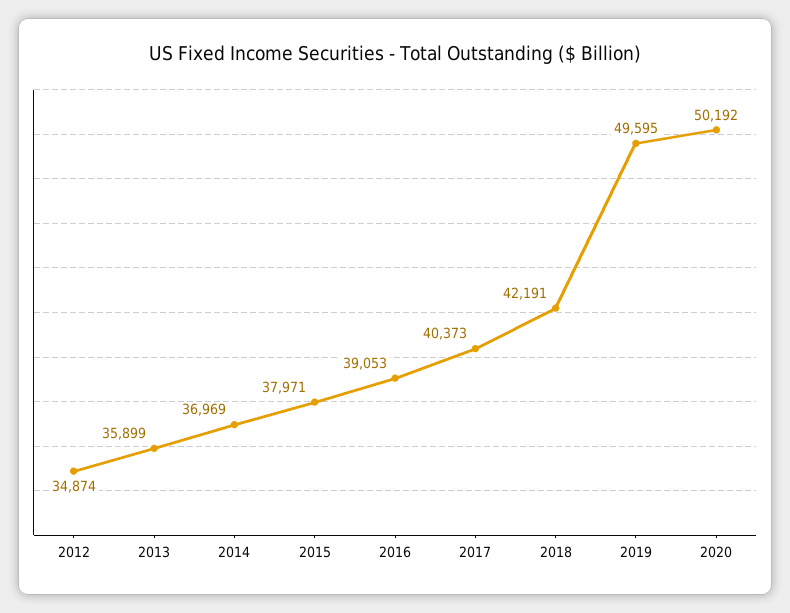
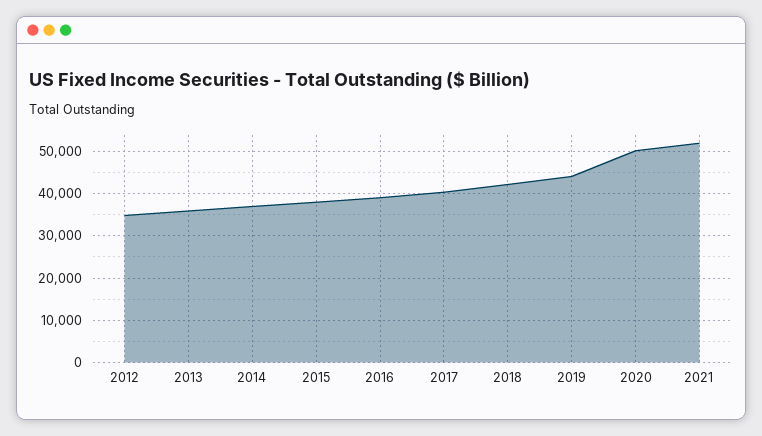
2019: 49595 -> 44000
2021: none -> 52000

